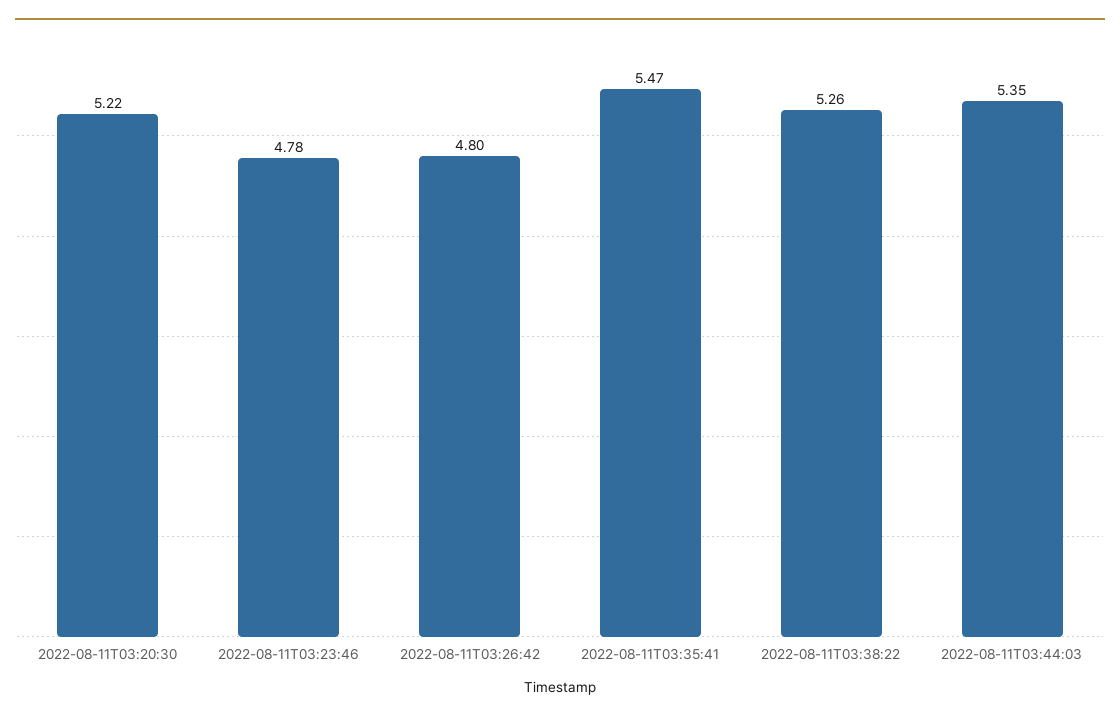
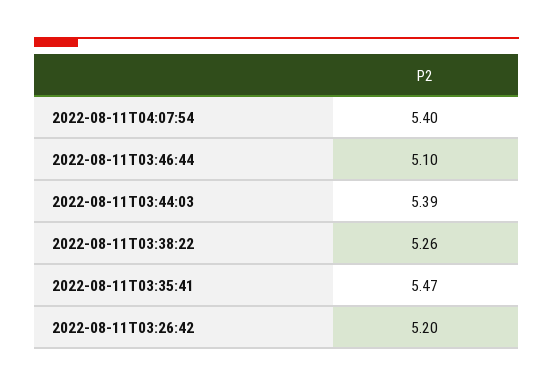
2022-08-11T03:20:30: 5.22 -> none
2022-08-11T03:23:46: 4.78 -> none
2022-08-11T03:26:42: 4.8 -> 5.2
2022-08-11T03:44:03: 5.35 -> 5.39
2022-08-11T04:07:54: none -> 5.4
2022-08-11T03:46:44: none -> 5.1

